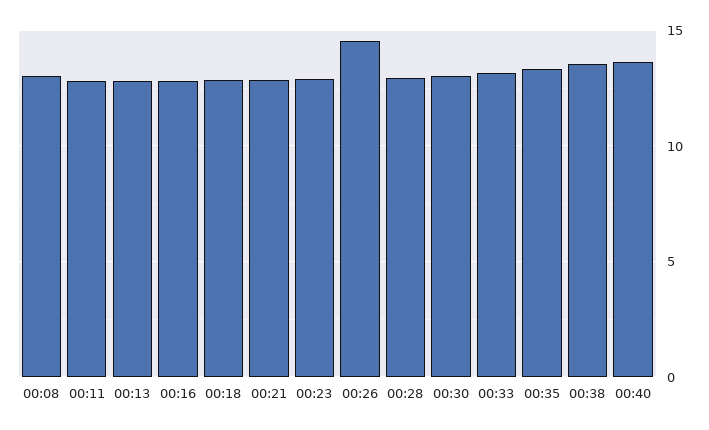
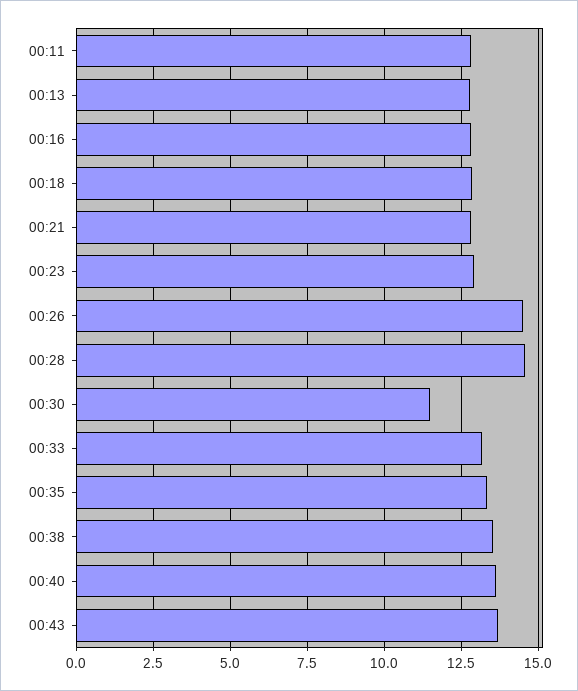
00:08: 13 -> none
00:28: 13 -> 14.5
00:30: 13 -> 11.5
00:43: none -> 13.75

